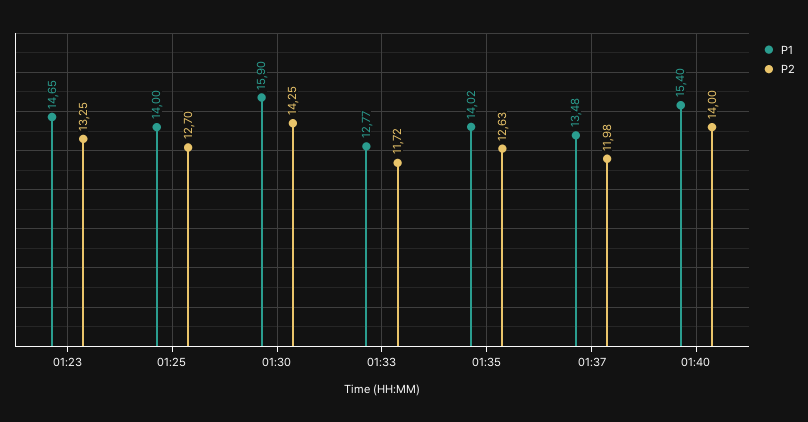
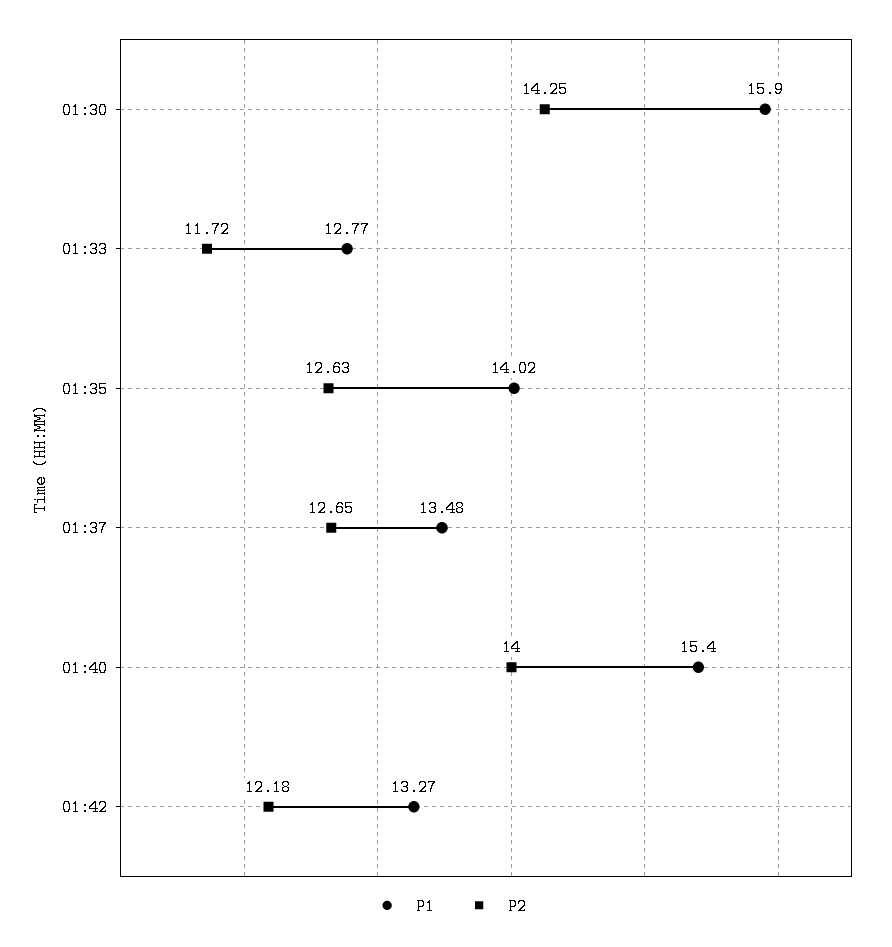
P1, 01:23: 14.65 -> none
P2, 01:23: 13.25 -> none
P1, 01:25: 14 -> none
P2, 01:25: 12.7 -> none
P2, 01:37: 11.98 -> 12.65
P1, 01:42: none -> 13.27
P2, 01:42: none -> 12.18

